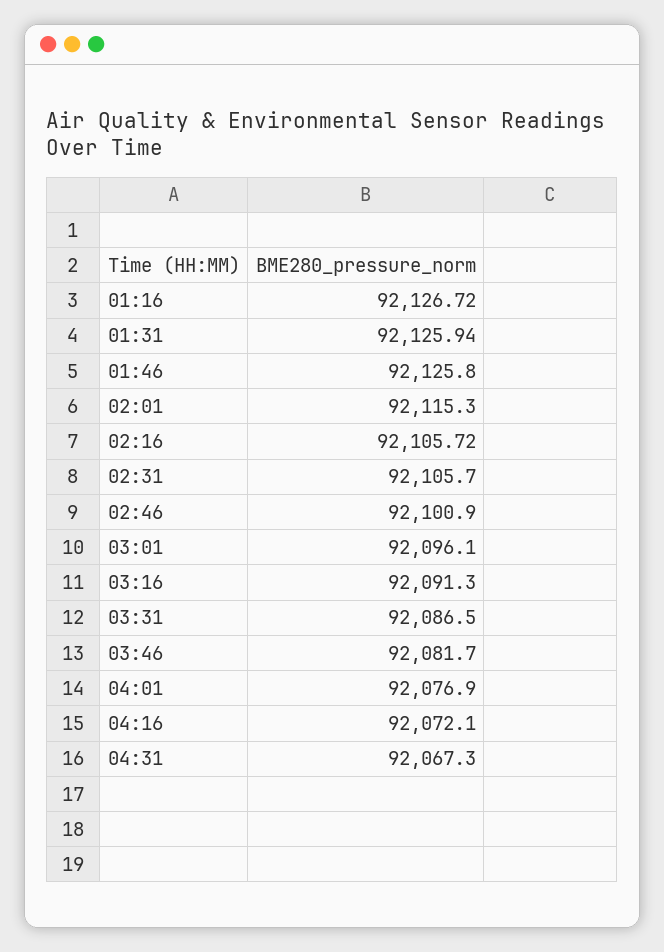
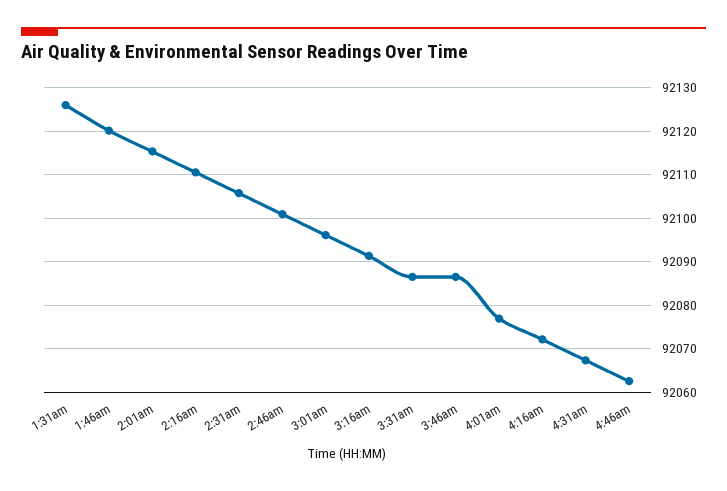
01:16: 92126.72 -> none
01:46: 92125.8 -> 92120
02:16: 92105.72 -> 92110
03:46: 92081.7 -> 92086
4:46am: none -> 92062

